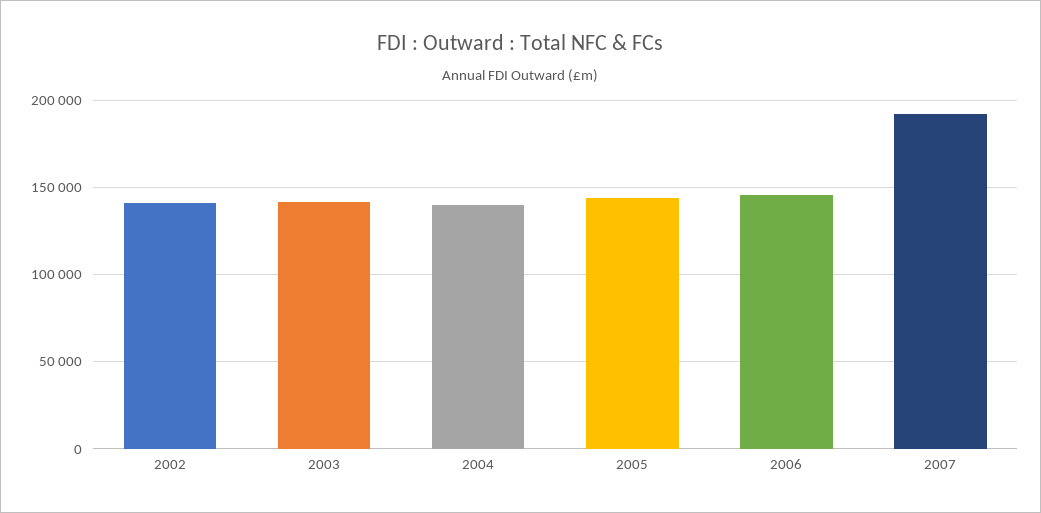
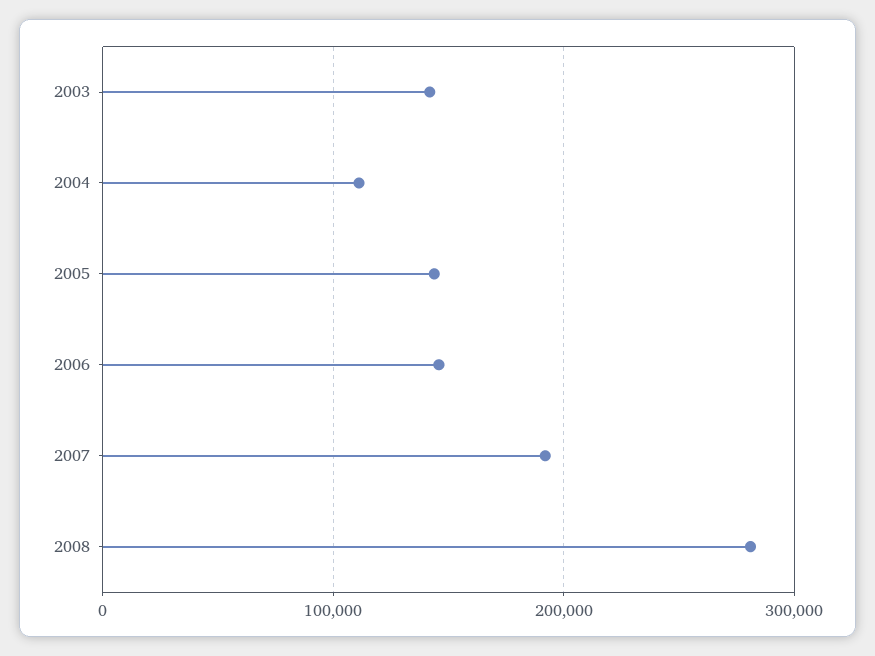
2002: 140000 -> none
2004: 140000 -> 110000
2008: none -> 280000

